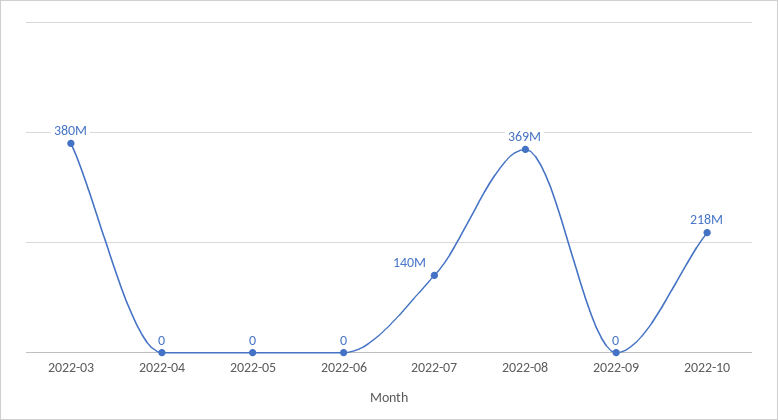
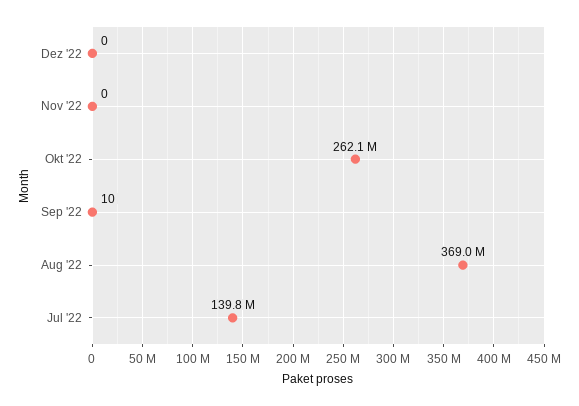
2022-03: 380000000 -> none
2022-04: 0 -> none
2022-05: 0 -> none
2022-06: 0 -> none
2022-09: 0 -> 10
2022-10: 218000000 -> 262100000
Dez '22: none -> 0
Nov '22: none -> 0

